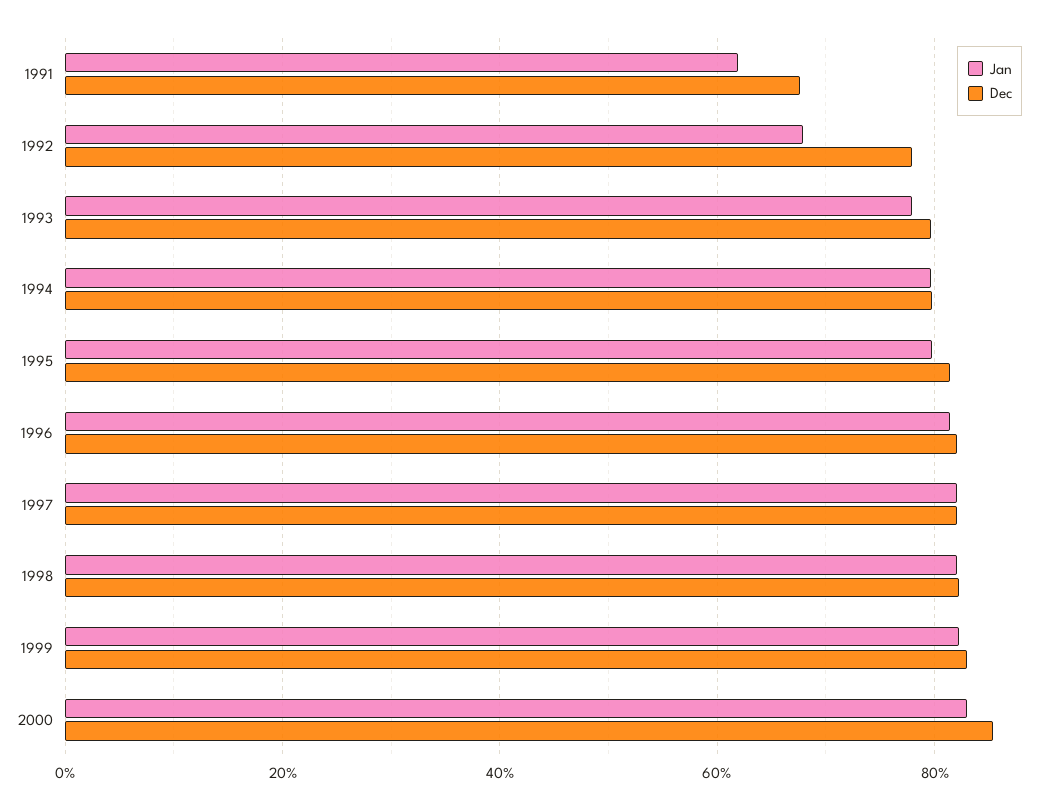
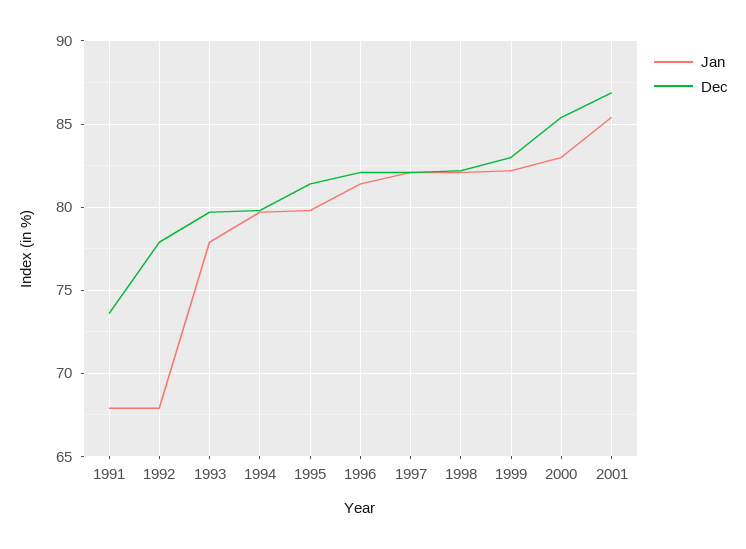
Jan, 1991: 62 -> 68
Dec, 1991: 68 -> 73.5
Jan, 2001: none -> 85.5
Dec, 2001: none -> 87

